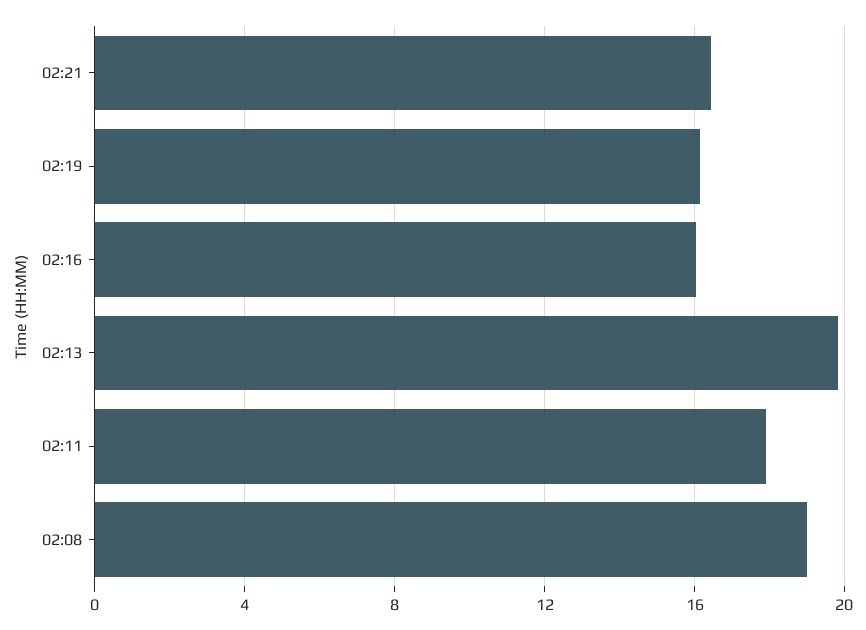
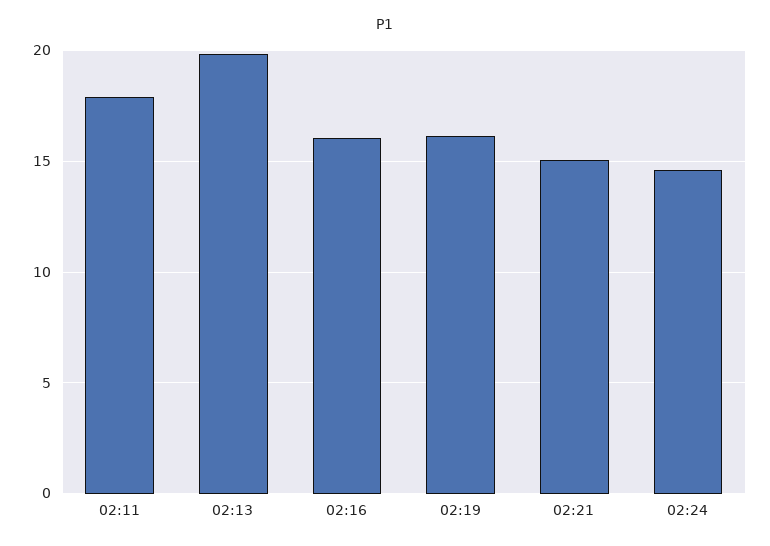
02:21: 16.5 -> 15
02:08: 19 -> none
02:24: none -> 14.5

